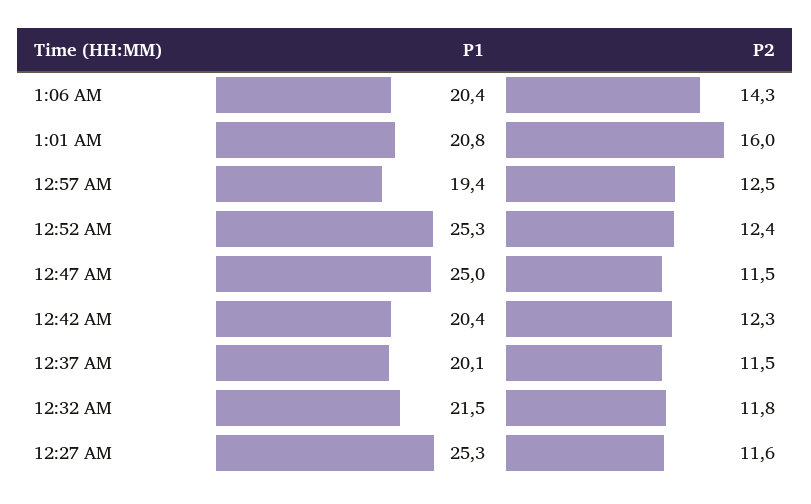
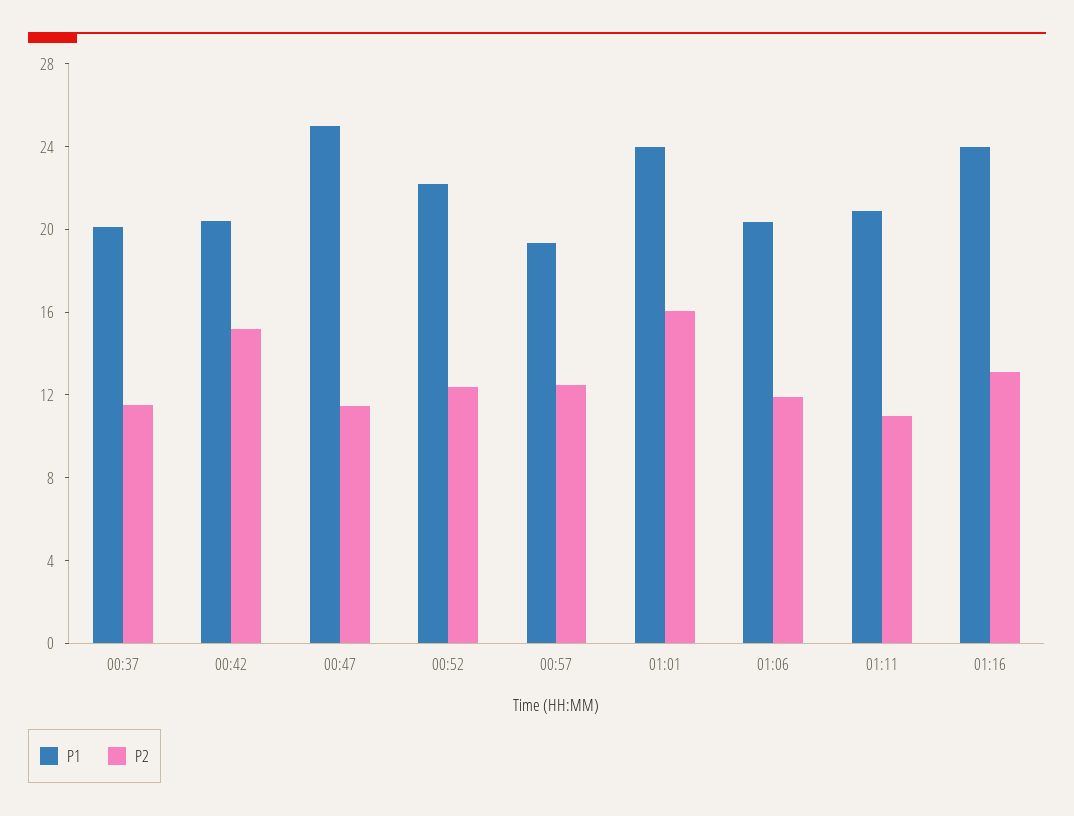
P2, 1:06 AM: 14.3 -> 12
P1, 1:01 AM: 20.8 -> 24
P1, 12:52 AM: 25.3 -> 22
P2, 12:42 AM: 12.3 -> 15
P1, 12:32 AM: 21.5 -> none
P2, 12:32 AM: 11.8 -> none
P1, 12:27 AM: 25.3 -> none
P2, 12:27 AM: 11.6 -> none
P1, 01:11: none -> 21
P2, 01:11: none -> 11
P1, 01:16: none -> 24
P2, 01:16: none -> 13

